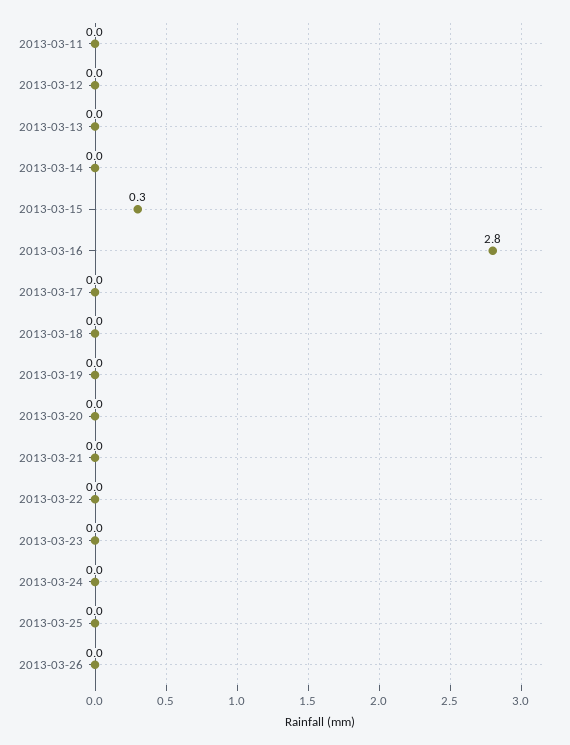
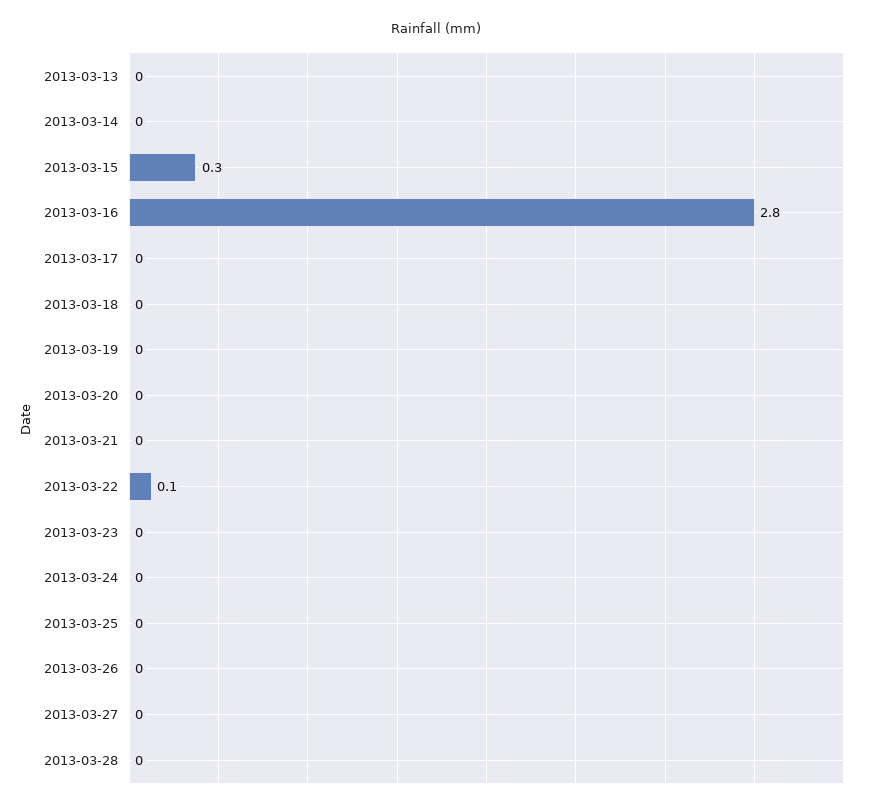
2013-03-11: 0 -> none
2013-03-12: 0 -> none
2013-03-22: 0 -> 0.1
2013-03-27: none -> 0
2013-03-28: none -> 0

